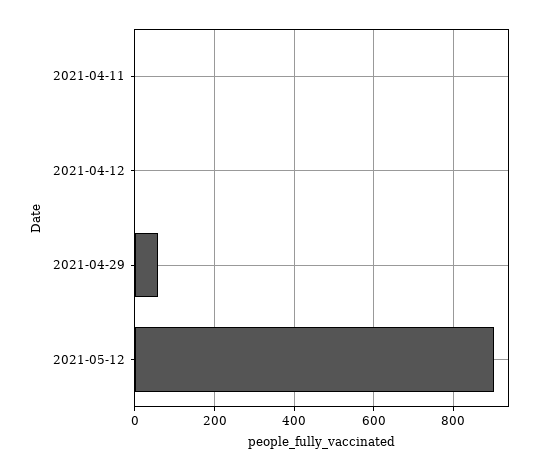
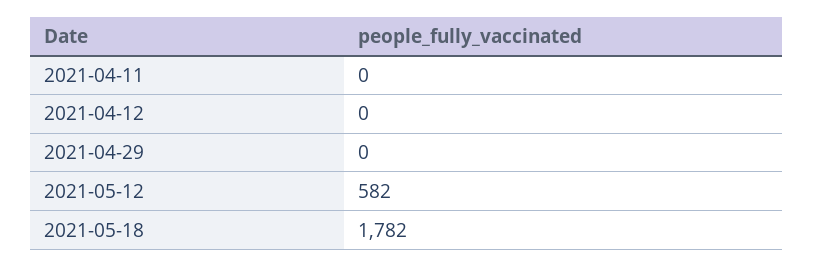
2021-04-29: 60 -> 0
2021-05-12: 900 -> 582
2021-05-18: none -> 1782

